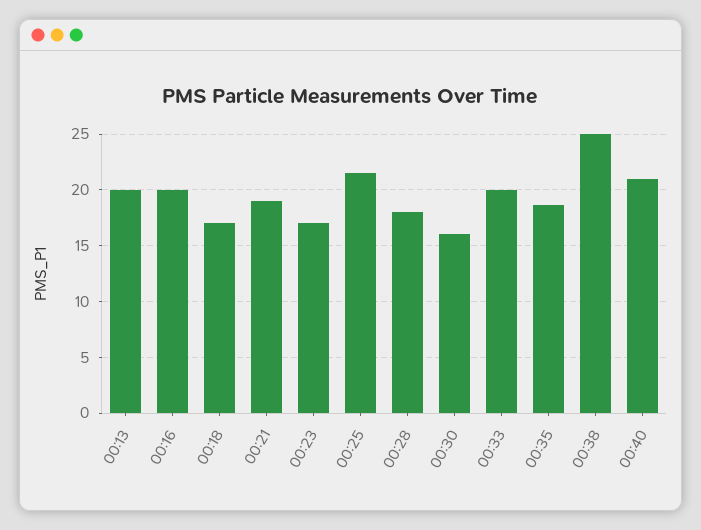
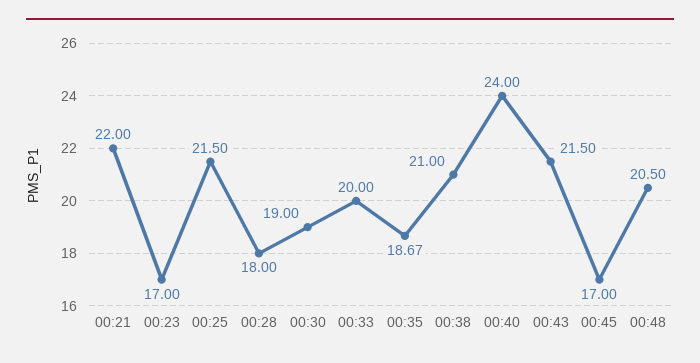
00:13: 20 -> none
00:16: 20 -> none
00:18: 17 -> none
00:21: 19 -> 22
00:30: 16 -> 19
00:38: 25 -> 21
00:40: 21 -> 24
00:43: none -> 21.5
00:45: none -> 17
00:48: none -> 20.5

